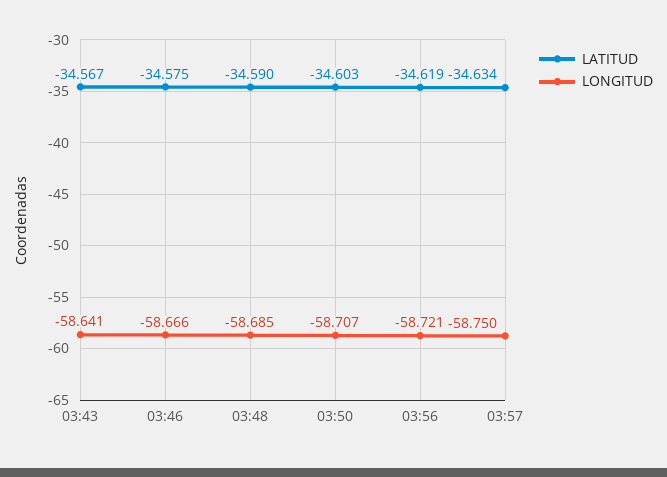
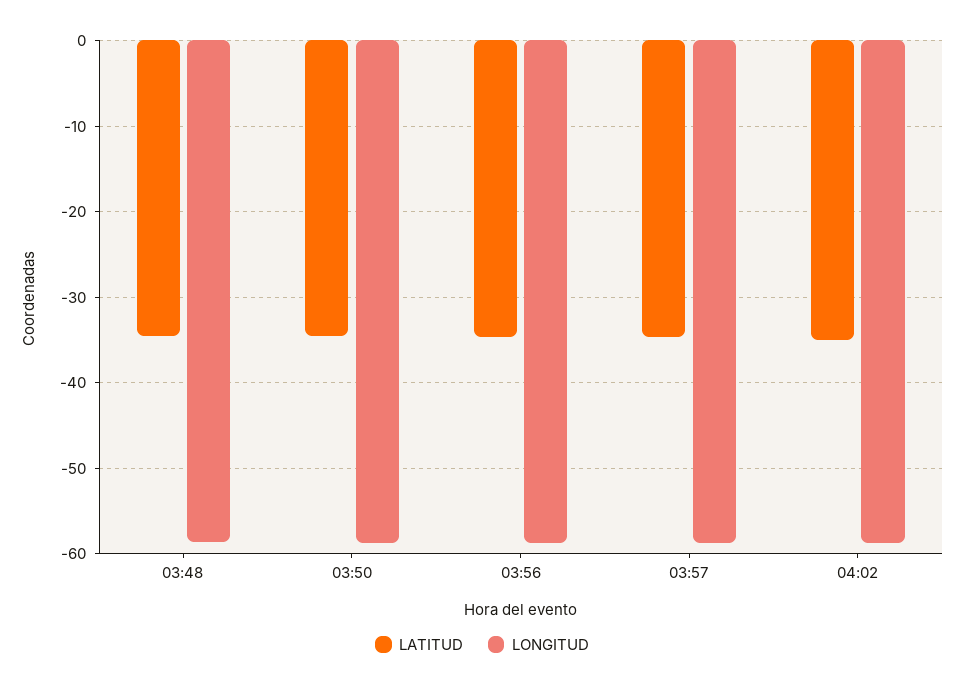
LATITUD, 03:43: -34.567 -> none
LONGITUD, 03:43: -58.641 -> none
LATITUD, 03:46: -34.575 -> none
LONGITUD, 03:46: -58.666 -> none
LATITUD, 04:02: none -> -35
LONGITUD, 04:02: none -> -59

